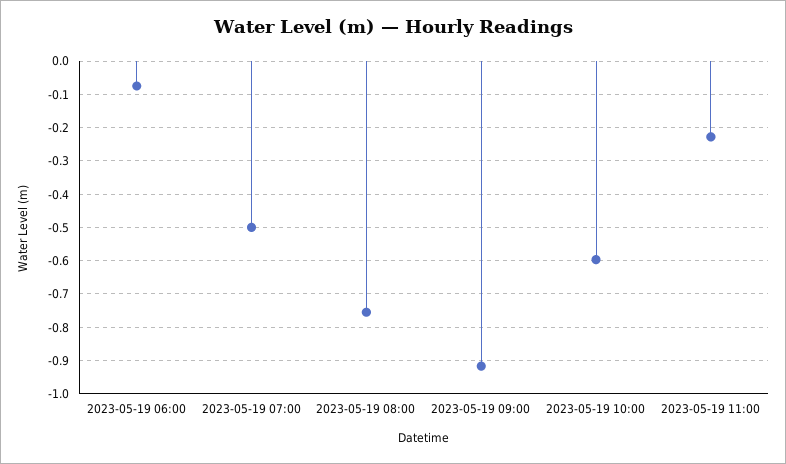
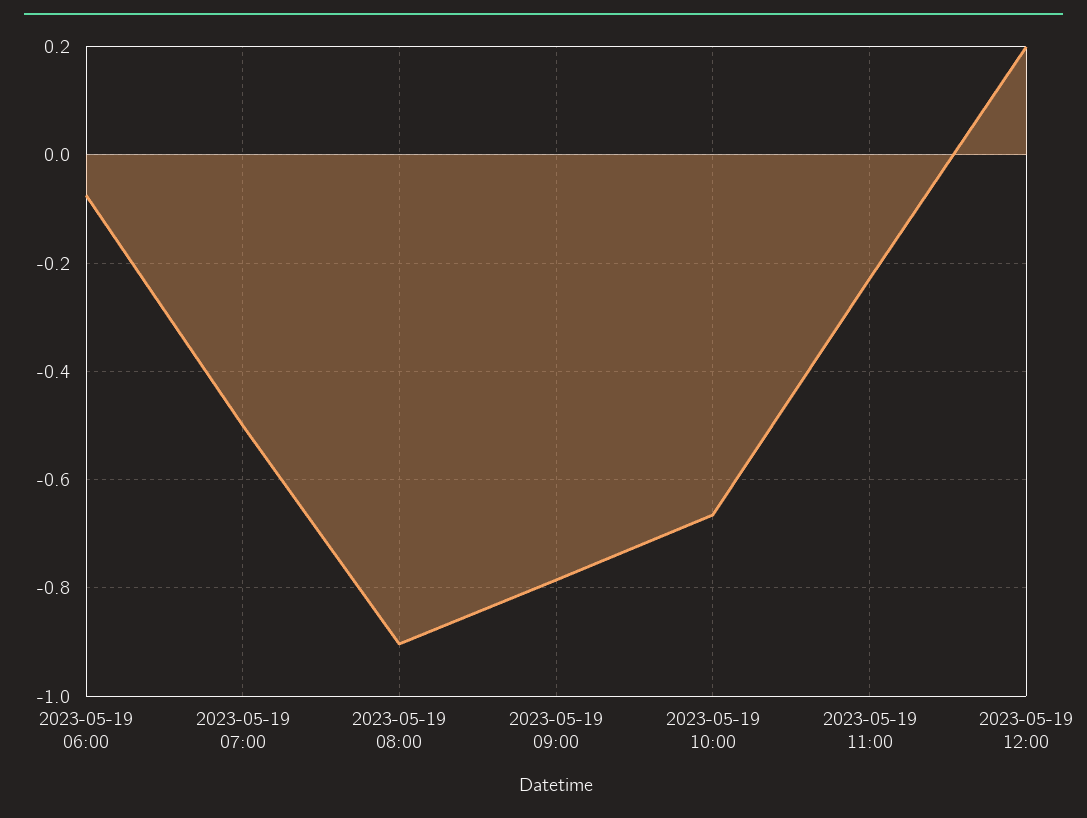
2023-05-19 08:00: -0.76 -> -0.9
2023-05-19 09:00: -0.92 -> -0.78
2023-05-19 10:00: -0.6 -> -0.66
2023-05-19 12:00: none -> 0.2

